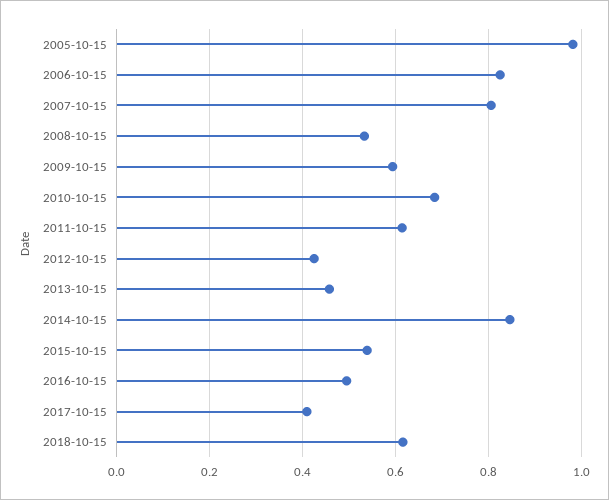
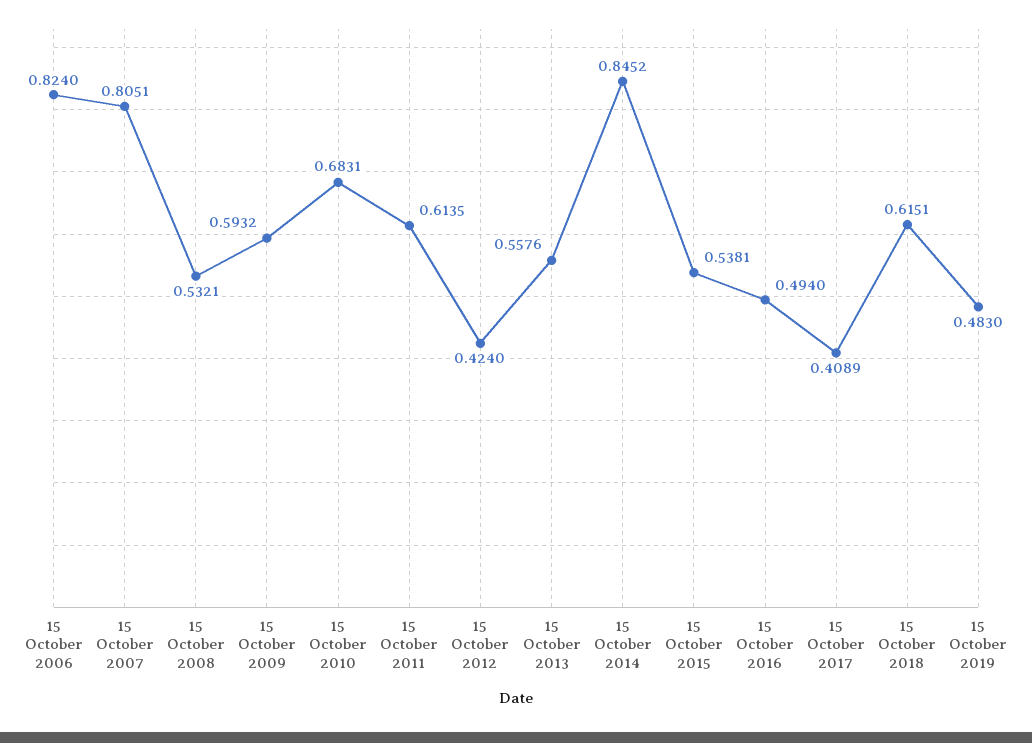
2005-10-15: 0.98 -> none
2013-10-15: 0.46 -> 0.5576
15 October 2019: none -> 0.483

